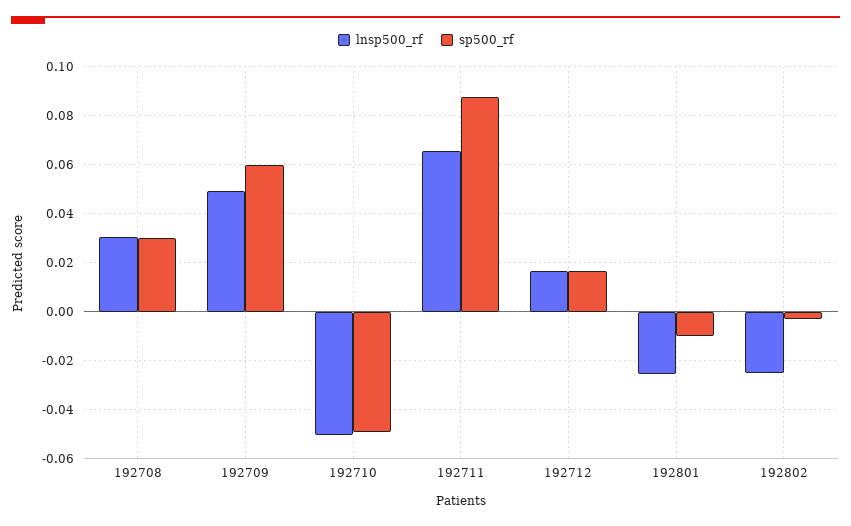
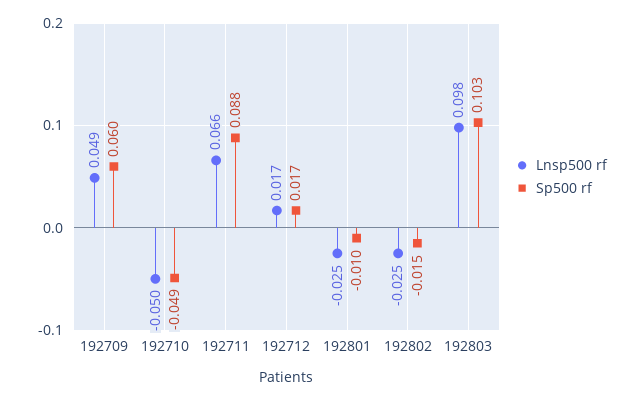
lnsp500_rf, 192708: 0.03 -> none
sp500_rf, 192708: 0.03 -> none
sp500_rf, 192802: -0.0025 -> -0.015
lnsp500_rf, 192803: none -> 0.098
sp500_rf, 192803: none -> 0.103

